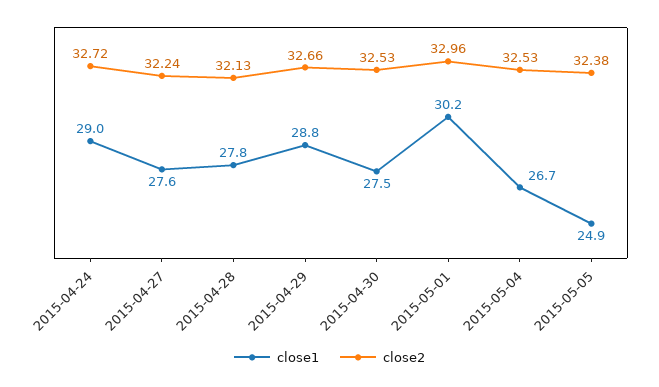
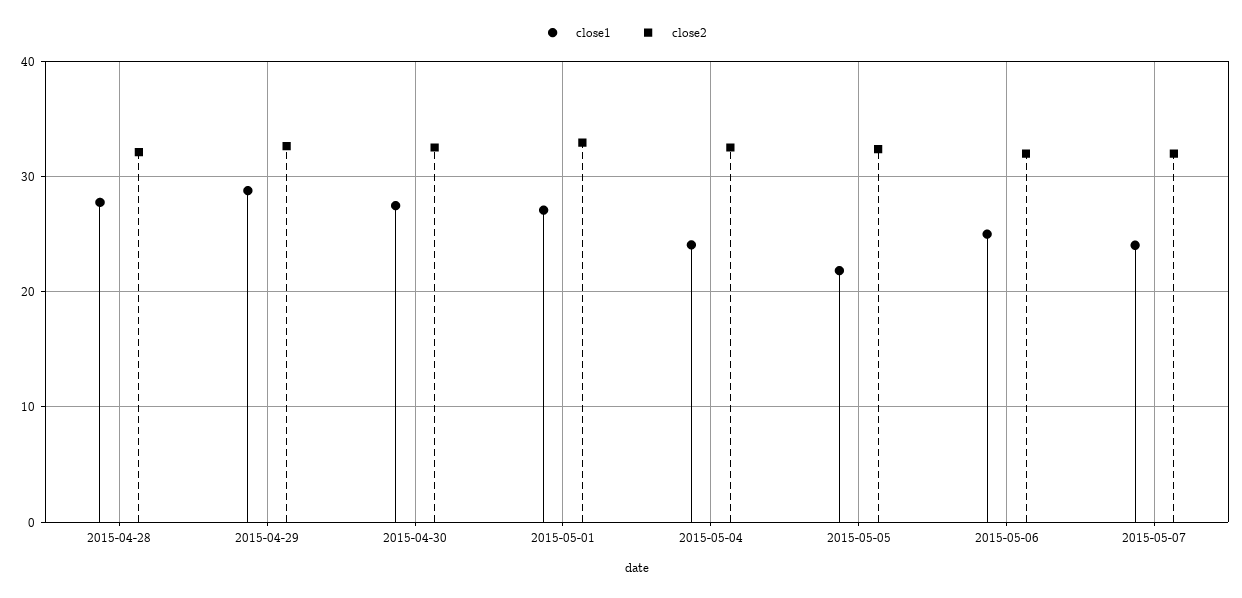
close1, 2015-04-24: 29 -> none
close2, 2015-04-24: 32.72 -> none
close1, 2015-04-27: 27.6 -> none
close2, 2015-04-27: 32.24 -> none
close1, 2015-05-01: 30.2 -> 27
close1, 2015-05-04: 26.7 -> 24
close1, 2015-05-05: 24.9 -> 22
close1, 2015-05-06: none -> 25
close2, 2015-05-06: none -> 32
close1, 2015-05-07: none -> 24
close2, 2015-05-07: none -> 32

